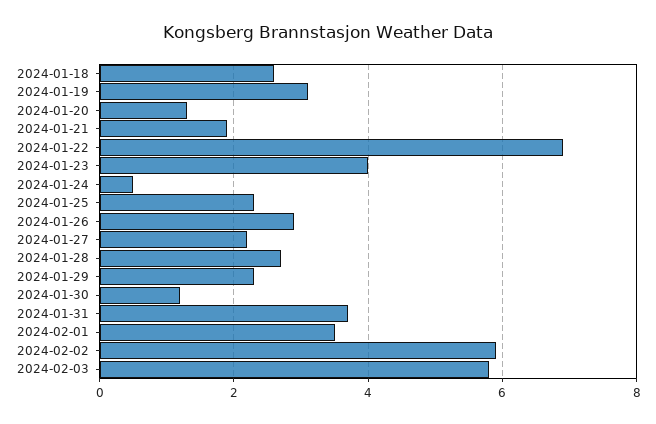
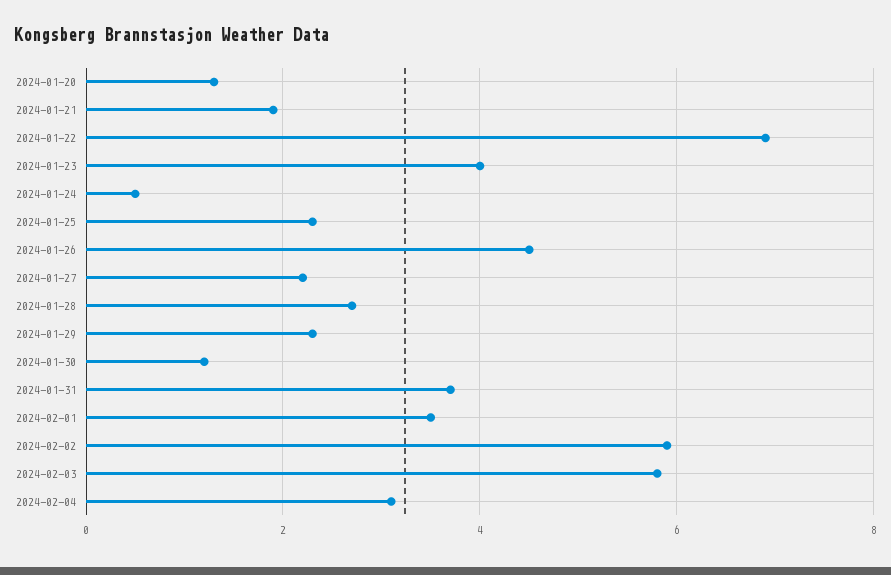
2024-01-18: 2.5 -> none
2024-01-19: 3 -> none
2024-01-26: 3 -> 4.5
2024-02-04: none -> 3

